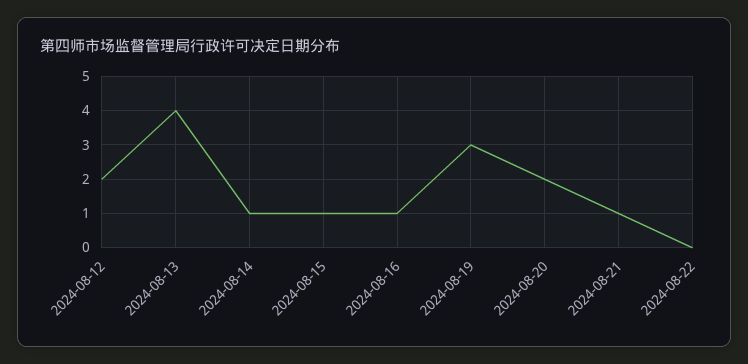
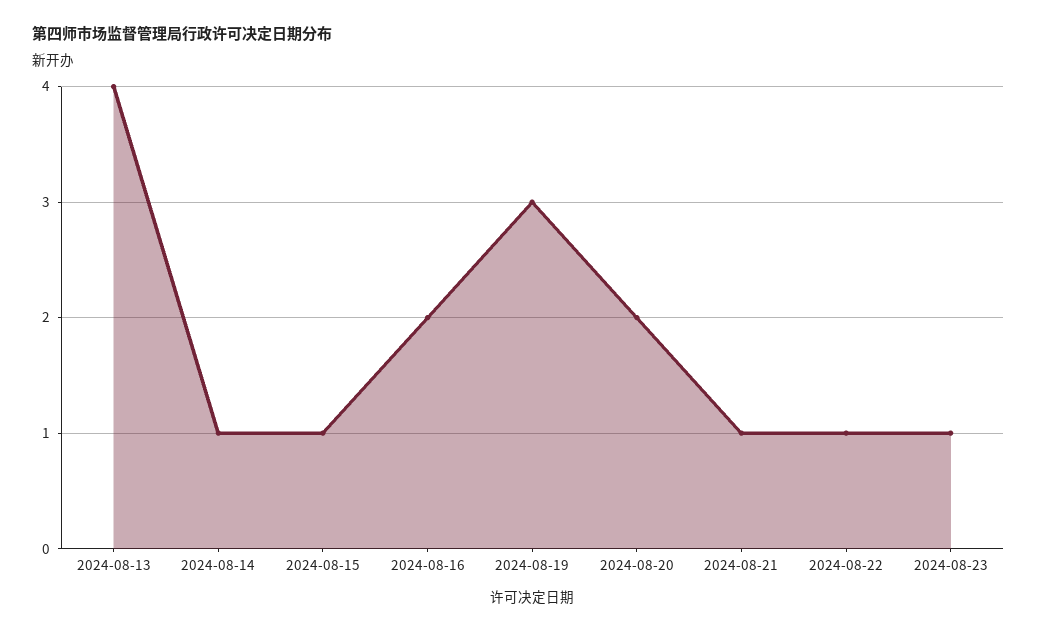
2024-08-12: 2 -> none
2024-08-16: 1 -> 2
2024-08-22: 0 -> 1
2024-08-23: none -> 1

